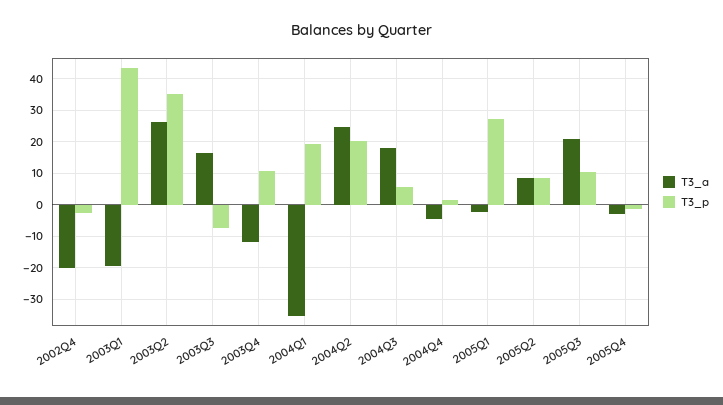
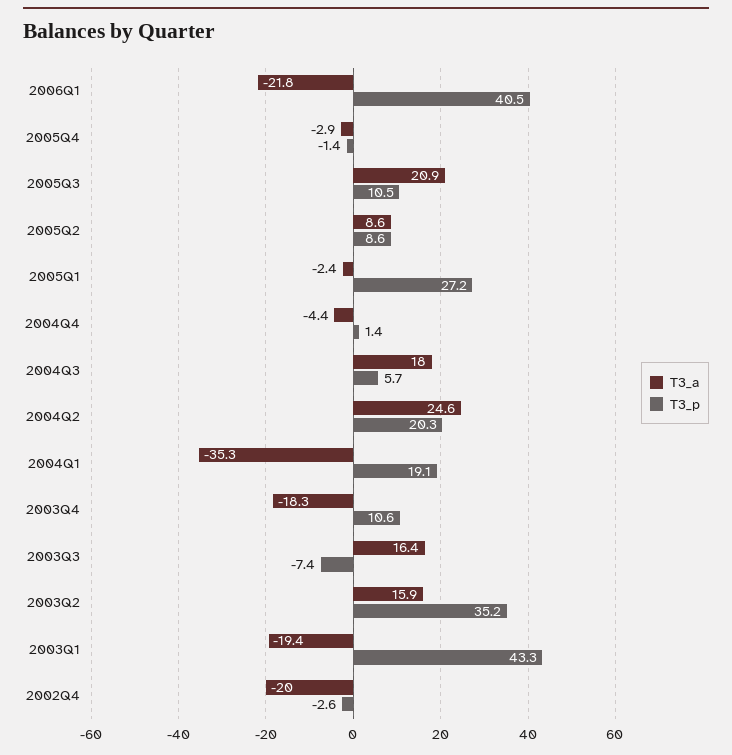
T3_a, 2003Q2: 26 -> 15.9
T3_a, 2003Q4: -12 -> -18.3
T3_a, 2006Q1: none -> -21.8
T3_p, 2006Q1: none -> 40.5

